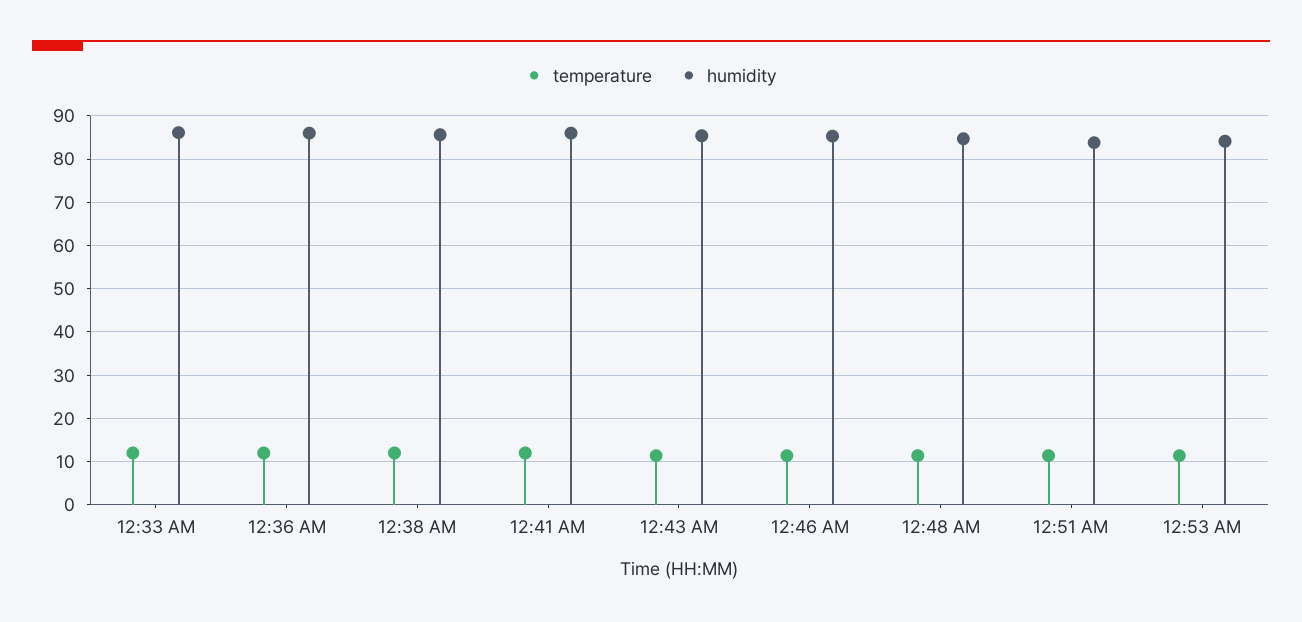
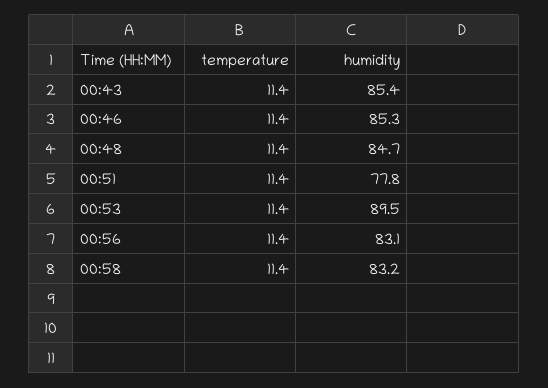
temperature, 12:33 AM: 12 -> none
humidity, 12:33 AM: 86 -> none
temperature, 12:36 AM: 12 -> none
humidity, 12:36 AM: 86 -> none
temperature, 12:38 AM: 12 -> none
humidity, 12:38 AM: 86 -> none
temperature, 12:41 AM: 12 -> none
humidity, 12:41 AM: 86 -> none
humidity, 12:51 AM: 84 -> 77.8
humidity, 12:53 AM: 84 -> 89.5
temperature, 00:56: none -> 11.4
humidity, 00:56: none -> 83.1
temperature, 00:58: none -> 11.4
humidity, 00:58: none -> 83.2

